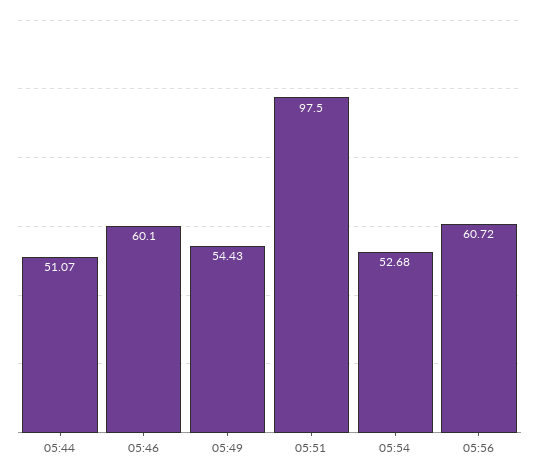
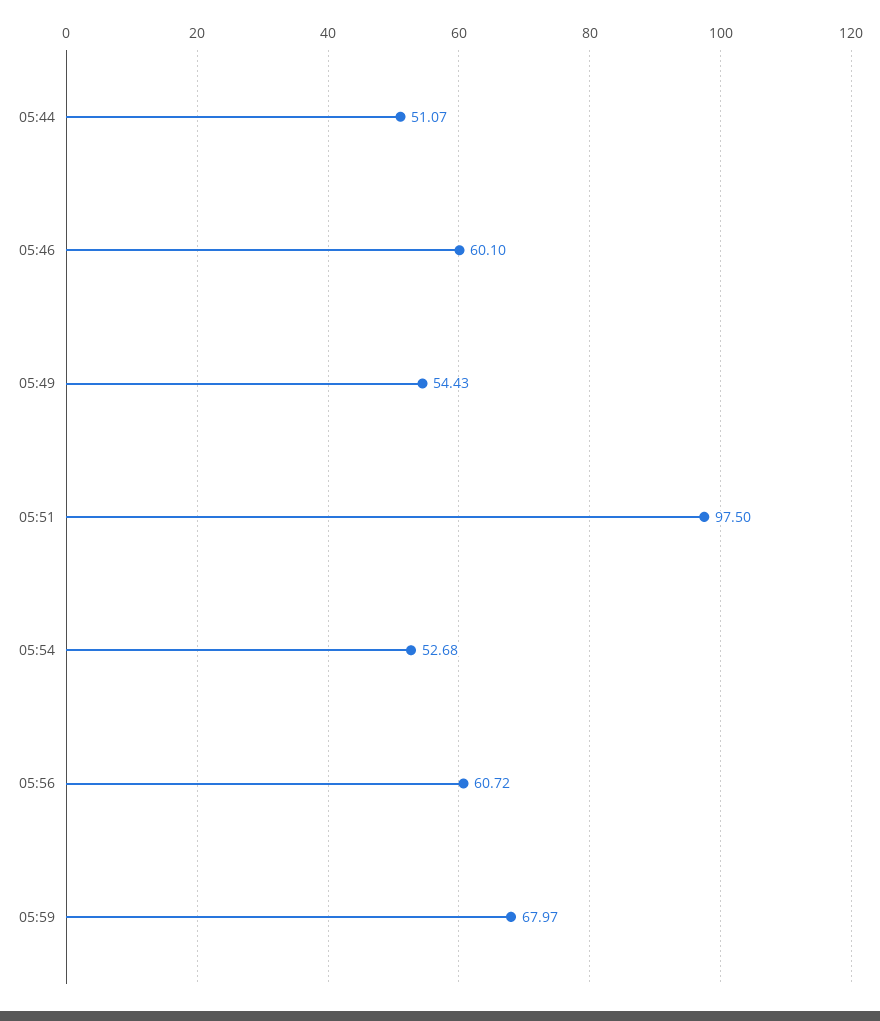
05:59: none -> 67.97

